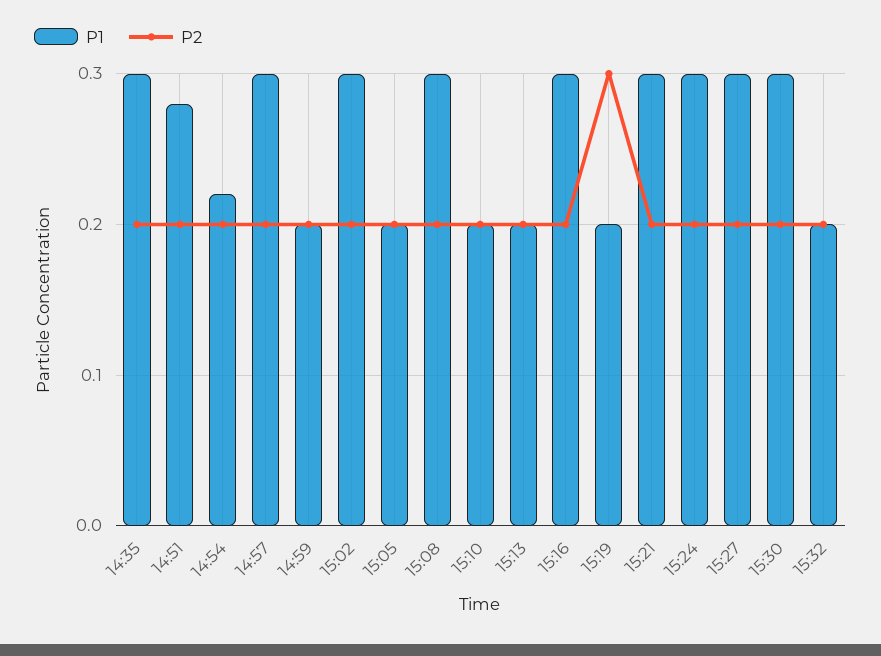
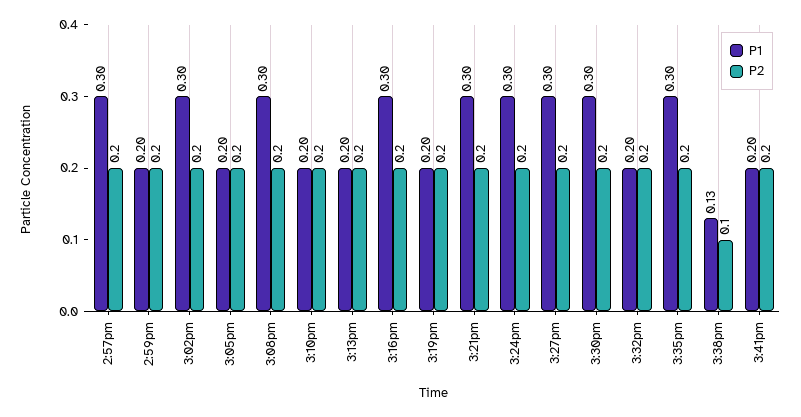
P1, 14:35: 0.3 -> none
P2, 14:35: 0.2 -> none
P1, 14:51: 0.28 -> none
P2, 14:51: 0.2 -> none
P1, 14:54: 0.22 -> none
P2, 14:54: 0.2 -> none
P2, 15:19: 0.3 -> 0.2
P1, 3:35pm: none -> 0.3
P2, 3:35pm: none -> 0.2
P1, 3:38pm: none -> 0.13
P2, 3:38pm: none -> 0.1
P1, 3:41pm: none -> 0.2
P2, 3:41pm: none -> 0.2

